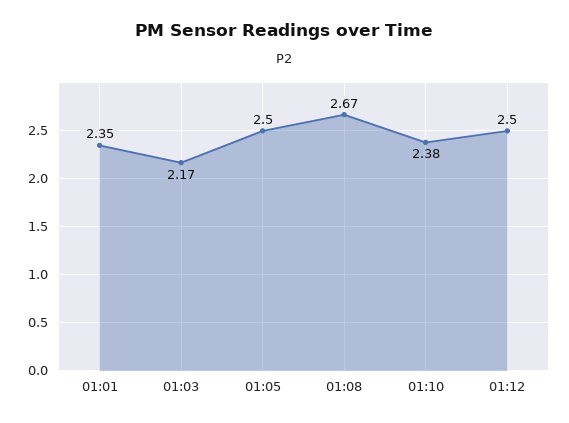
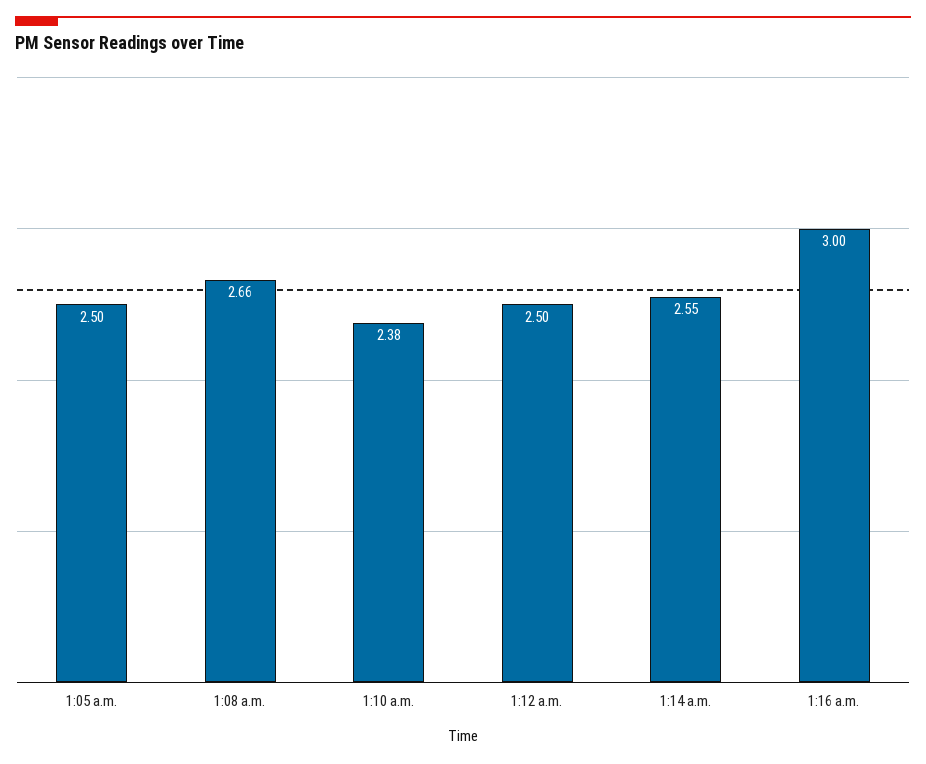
01:01: 2.35 -> none
01:03: 2.17 -> none
01:08: 2.67 -> 2.66
1:14 a.m.: none -> 2.55
1:16 a.m.: none -> 3

